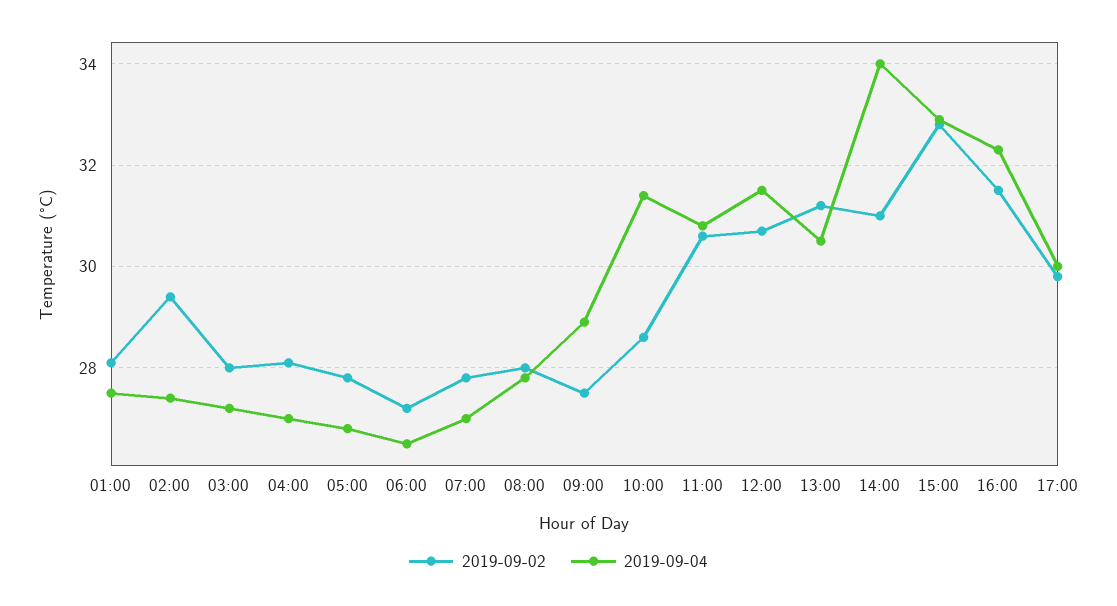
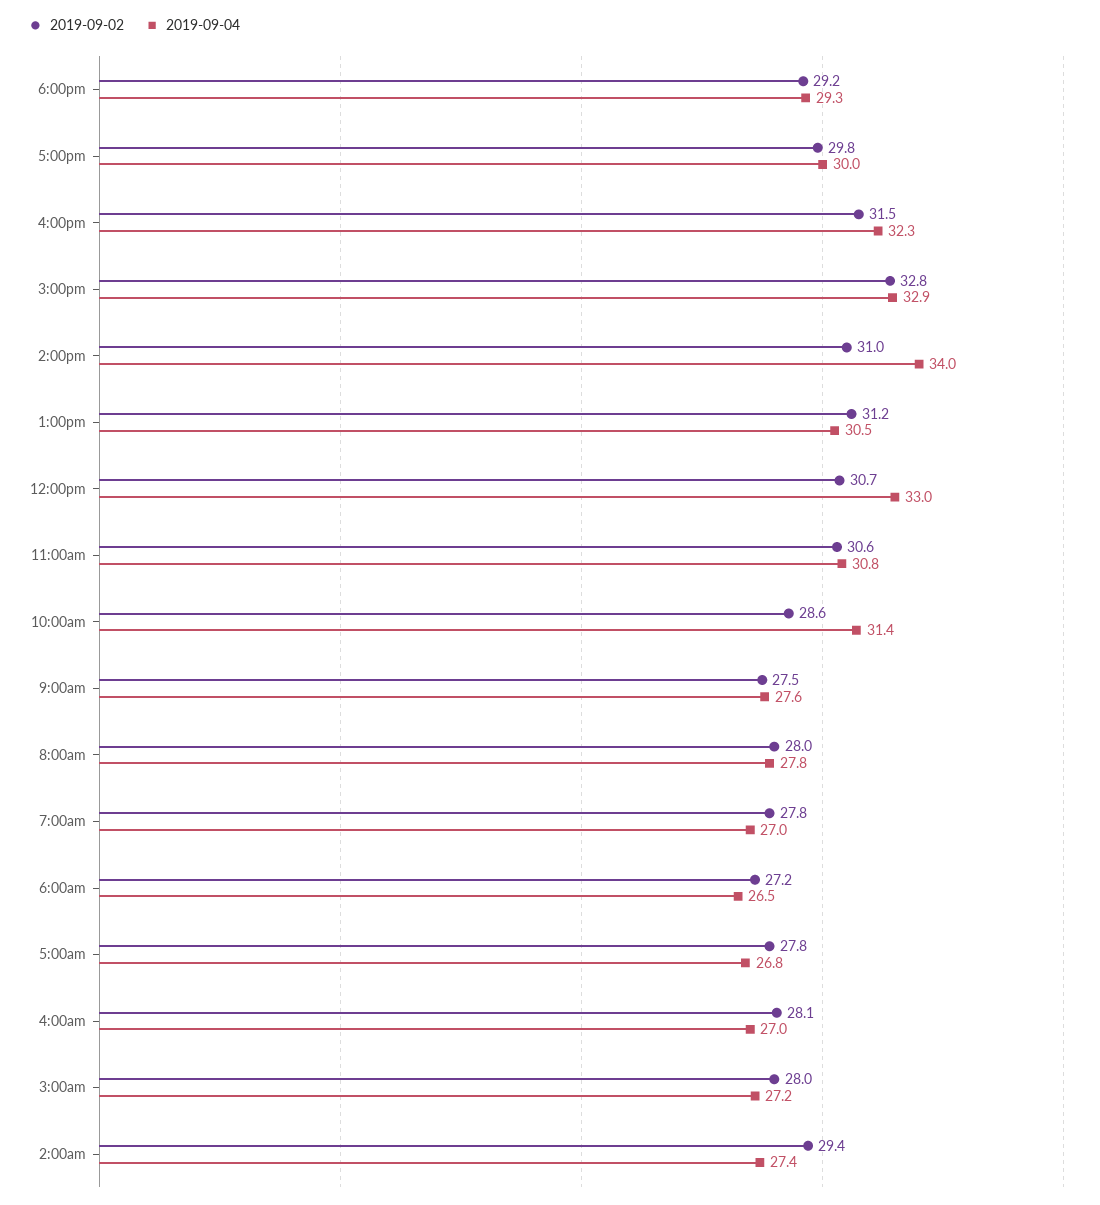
2019-09-02, 01:00: 28 -> none
2019-09-04, 01:00: 27.5 -> none
2019-09-04, 09:00: 29 -> 27.6
2019-09-04, 12:00: 31.5 -> 33
2019-09-02, 6:00pm: none -> 29.2
2019-09-04, 6:00pm: none -> 29.3

